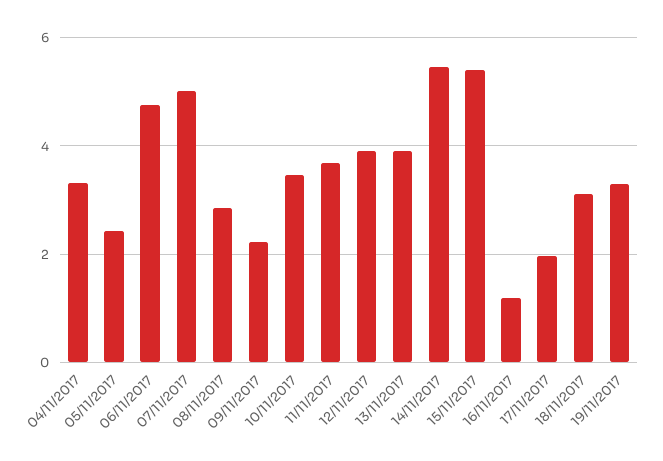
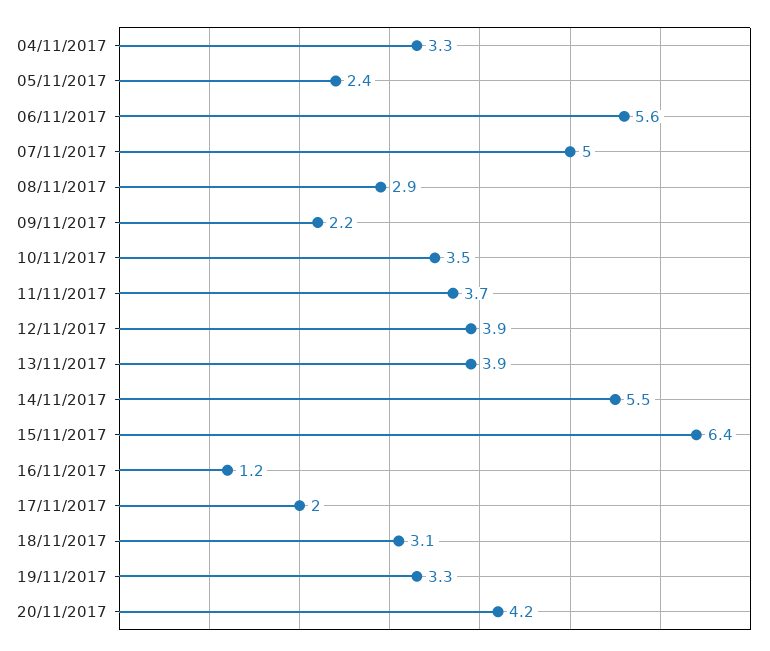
06/11/2017: 4.8 -> 5.6
15/11/2017: 5.4 -> 6.4
20/11/2017: none -> 4.2

